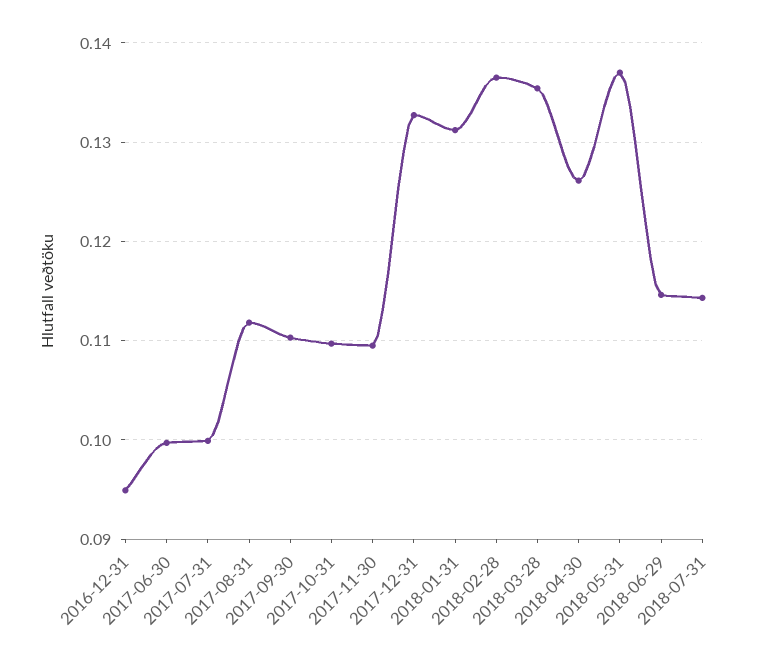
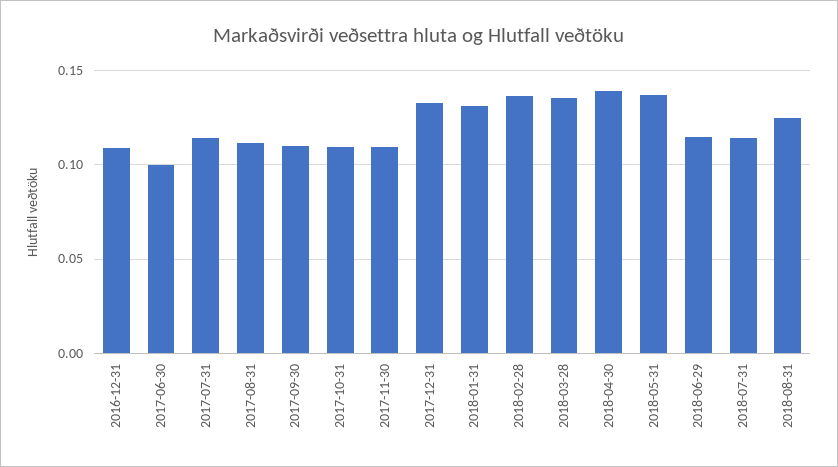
2016-12-31: 0.095 -> 0.11
2017-07-31: 0.1 -> 0.115
2018-04-30: 0.126 -> 0.14
2018-08-31: none -> 0.125

